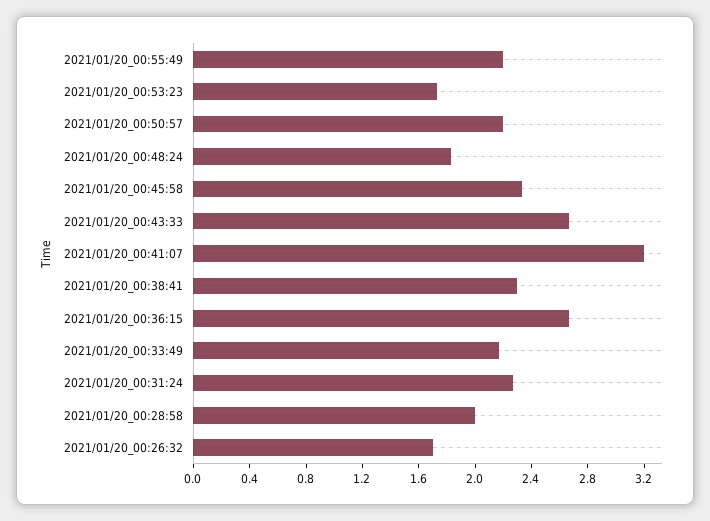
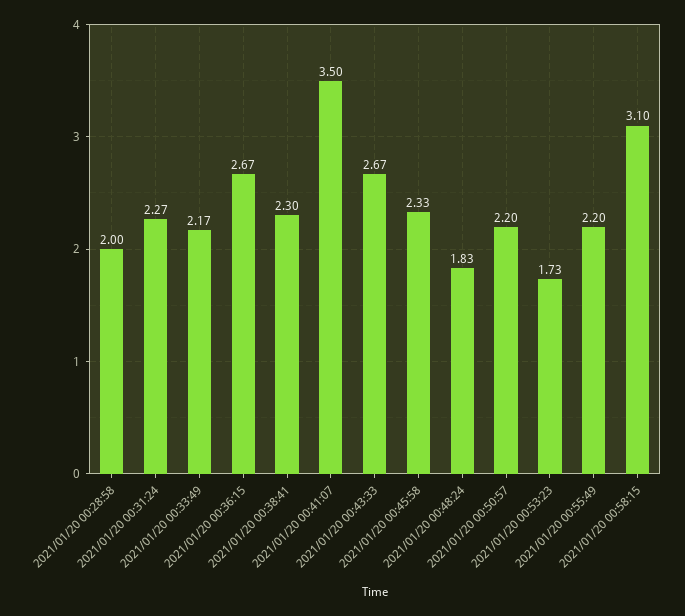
2021/01/20_00:41:07: 3.2 -> 3.5
2021/01/20_00:26:32: 1.7 -> none
2021/01/20 00:58:15: none -> 3.1

